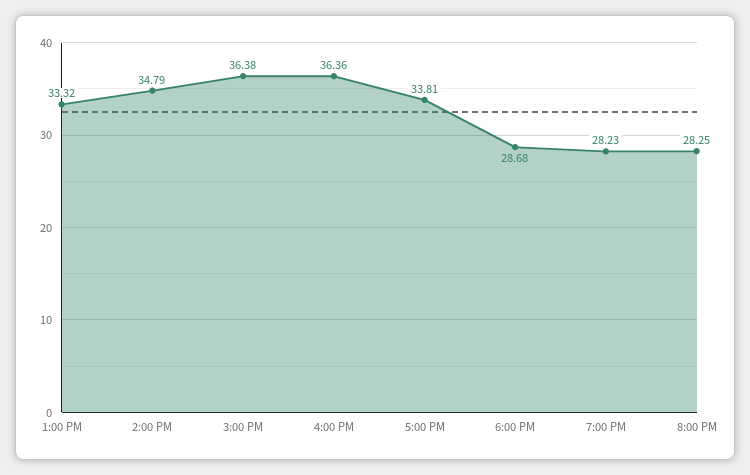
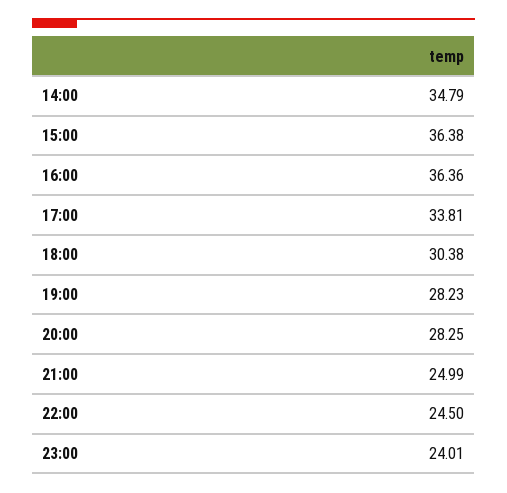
1:00 PM: 33.32 -> none
6:00 PM: 28.68 -> 30.38
21:00: none -> 24.99
22:00: none -> 24.5
23:00: none -> 24.01

